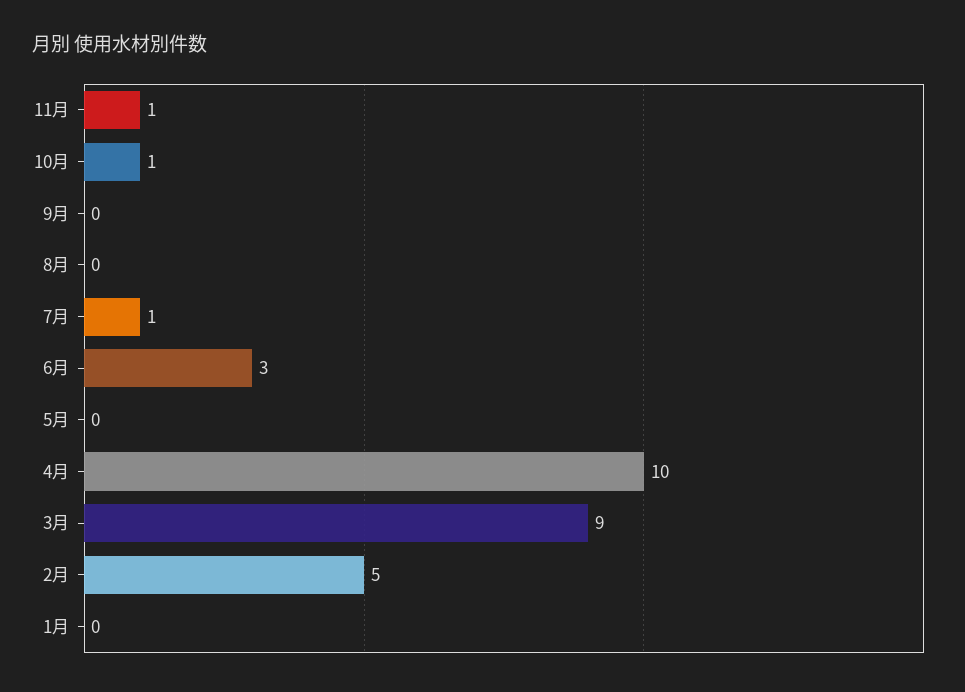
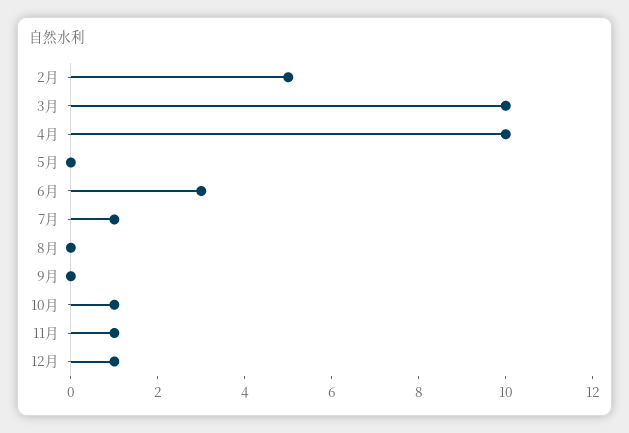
3月: 9 -> 10
1月: 0 -> none
12月: none -> 1

